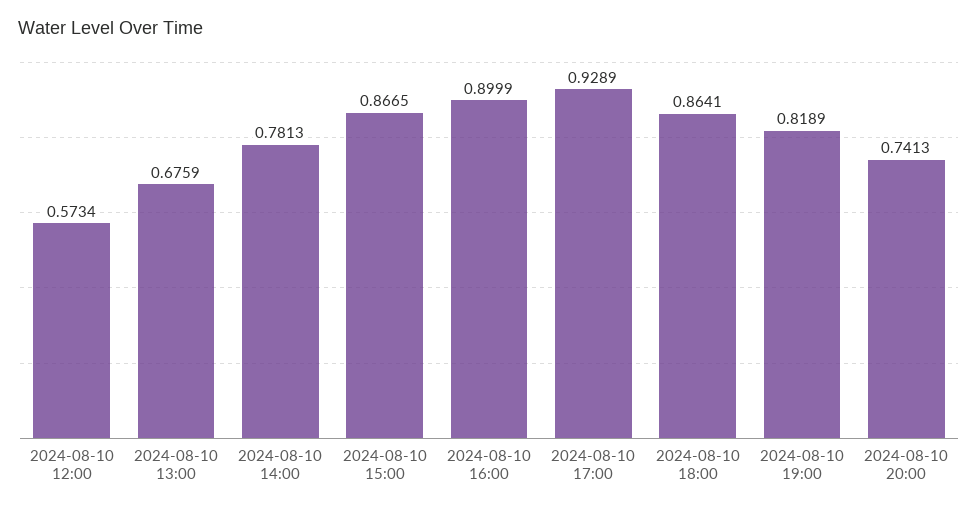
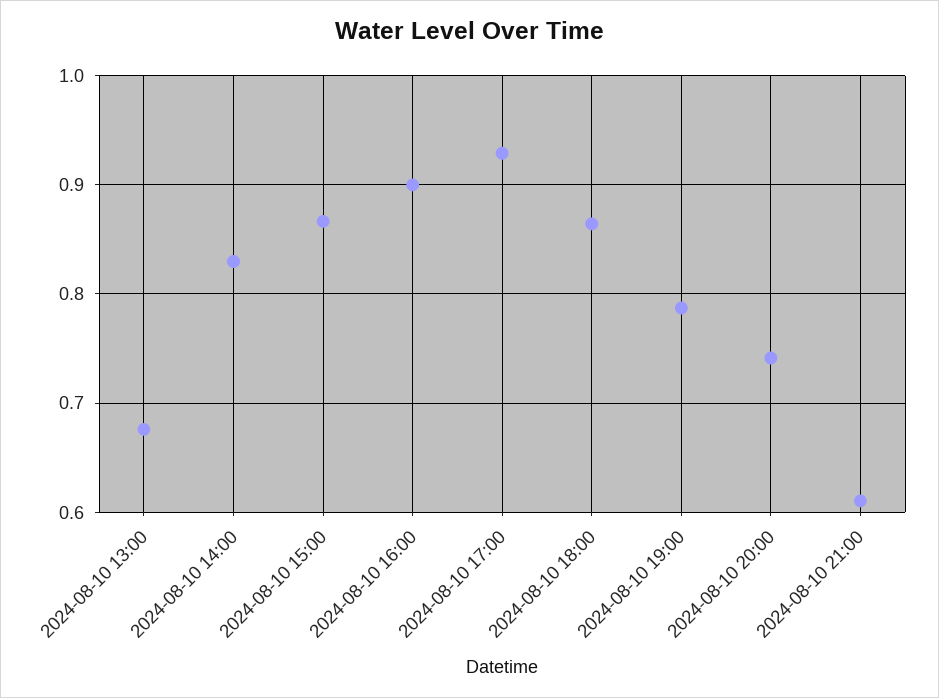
2024-08-10 12:00: 0.5734 -> none
2024-08-10 14:00: 0.7813 -> 0.83
2024-08-10 19:00: 0.8189 -> 0.79
2024-08-10 21:00: none -> 0.61

